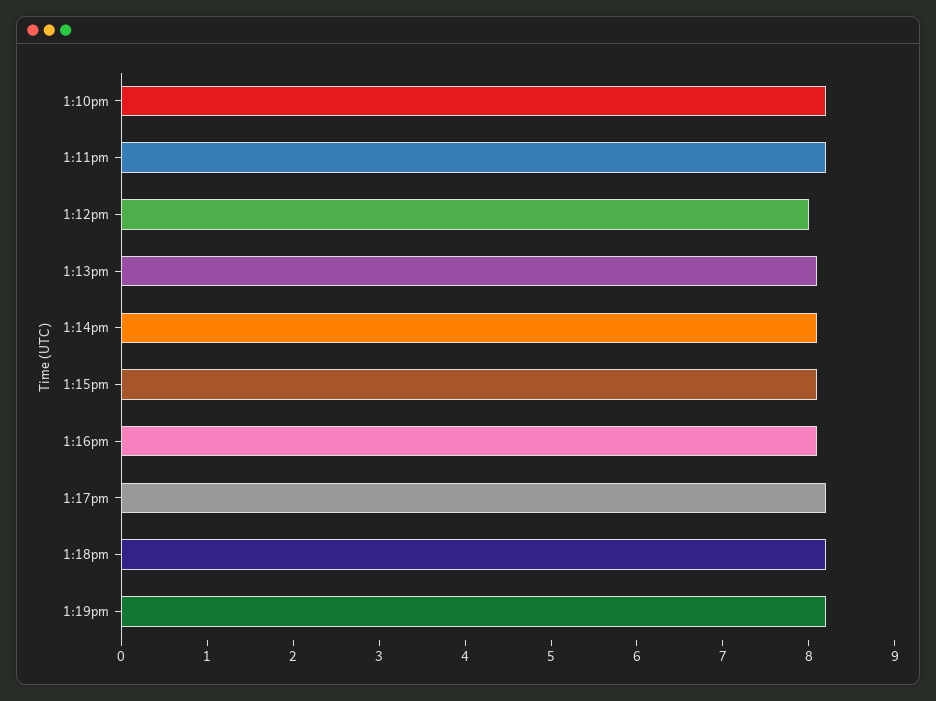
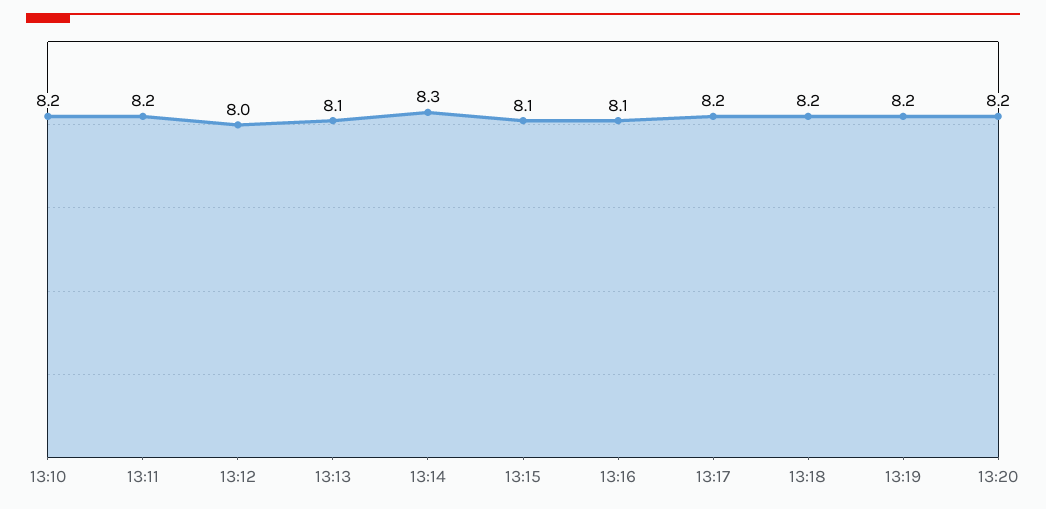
1:14pm: 8.1 -> 8.3
13:20: none -> 8.2

